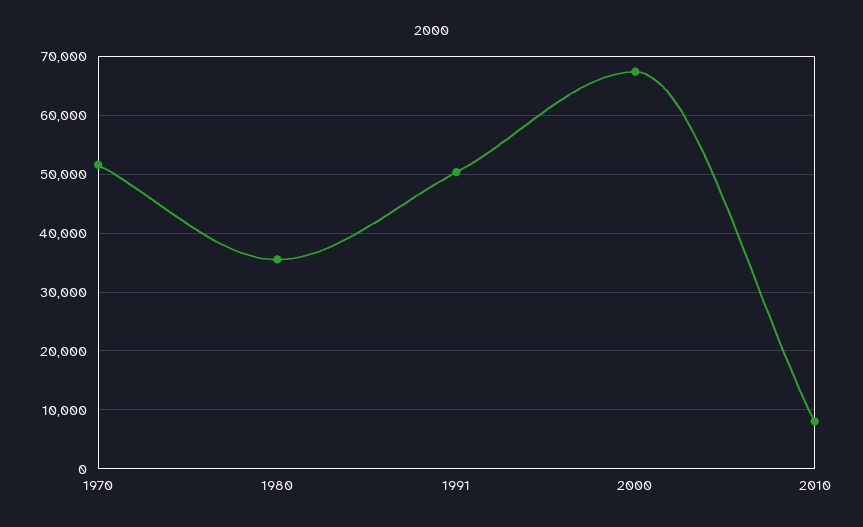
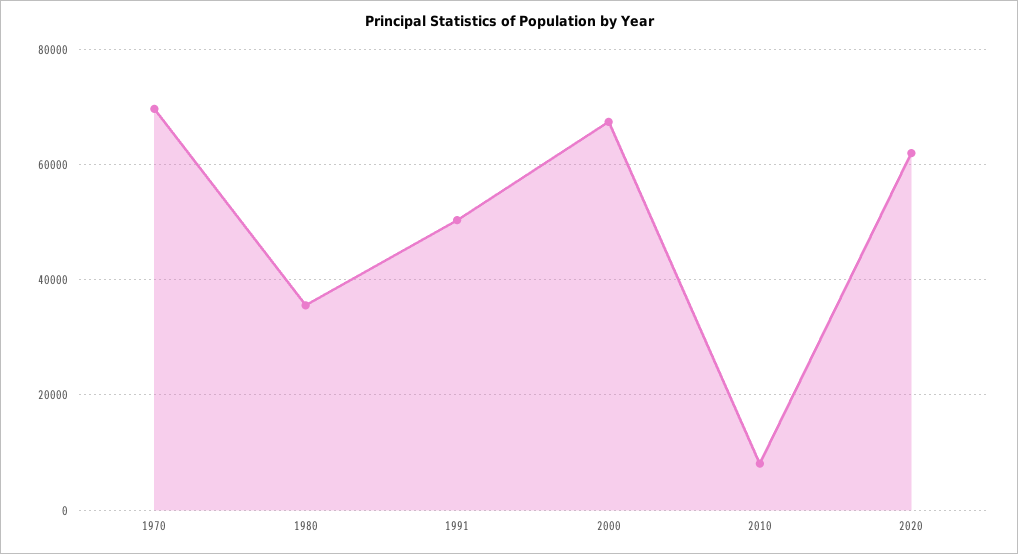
1970: 52000 -> 70000
2020: none -> 62000

